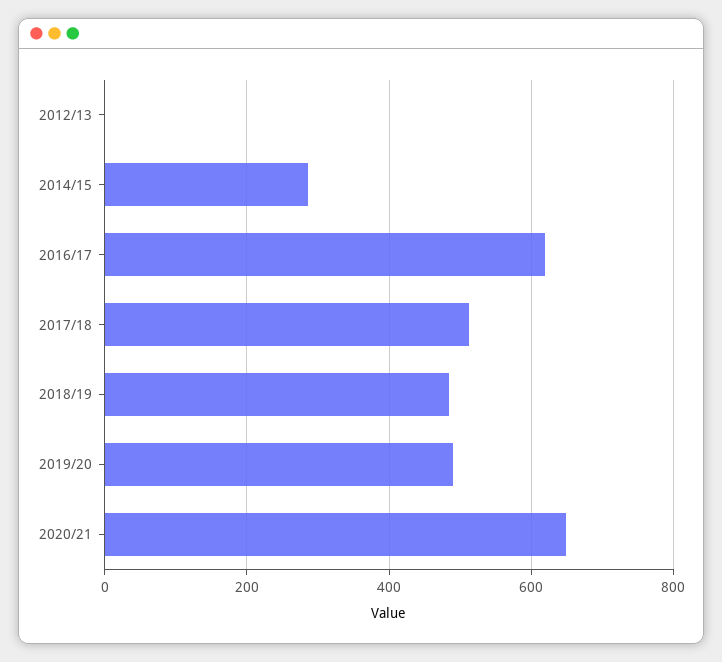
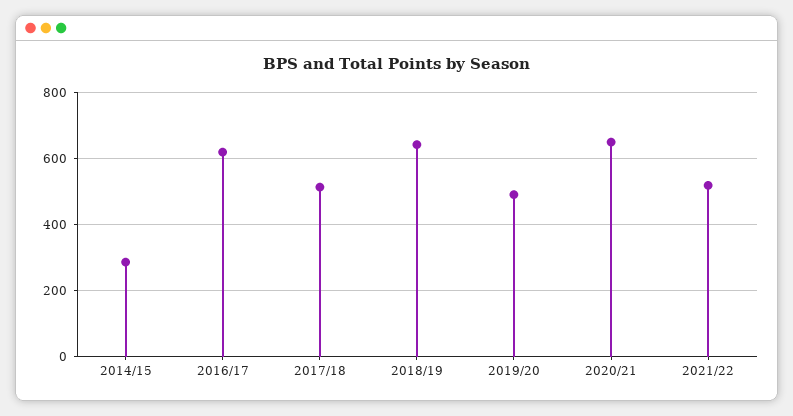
2012/13: 0 -> none
2018/19: 480 -> 640
2021/22: none -> 520

